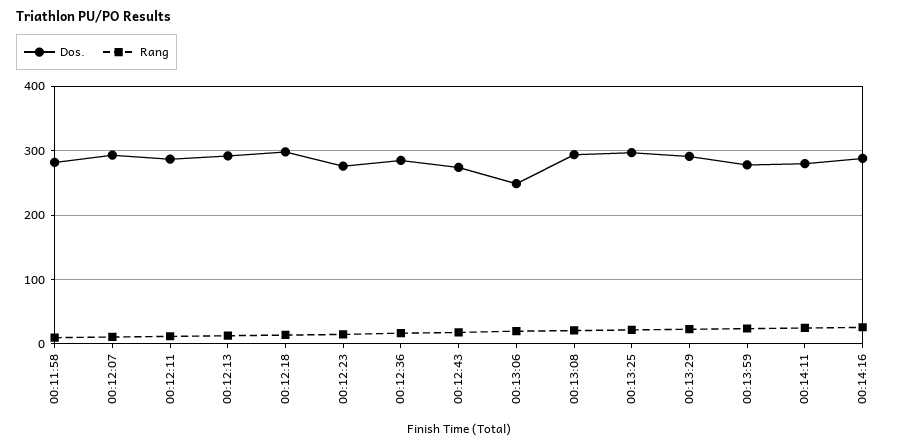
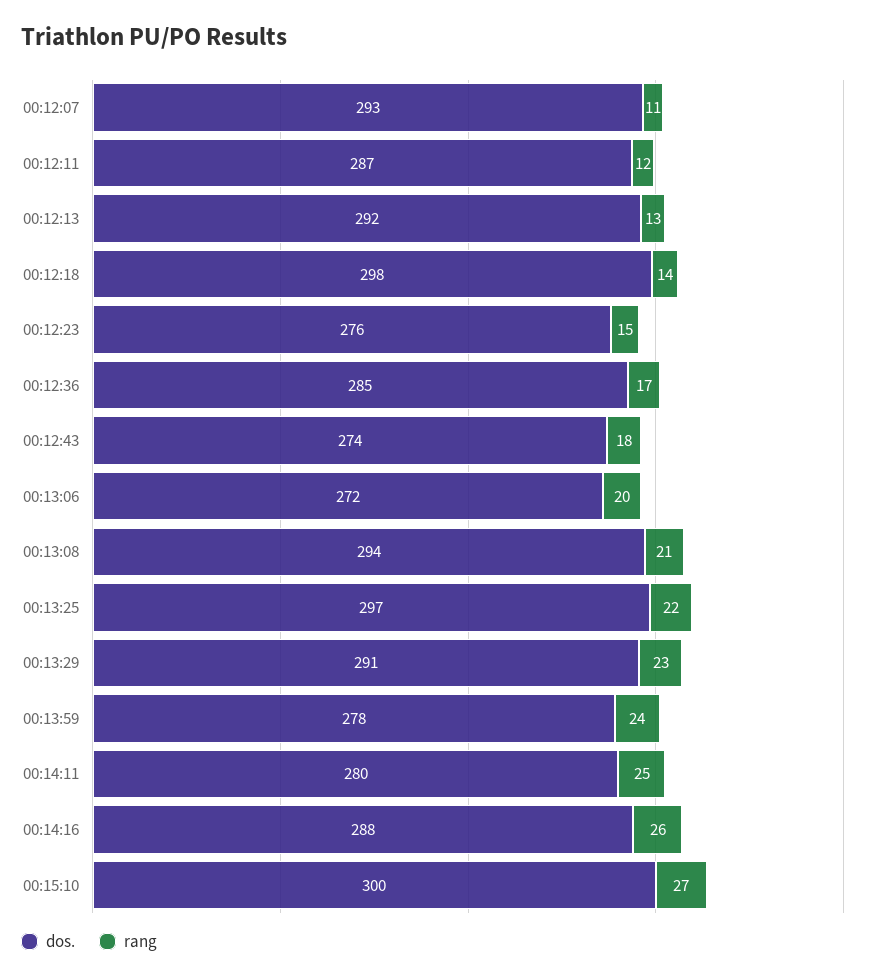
Dos., 00:11:58: 280 -> none
Rang, 00:11:58: 10 -> none
Dos., 00:13:06: 250 -> 272
Dos., 00:15:10: none -> 300
Rang, 00:15:10: none -> 27

